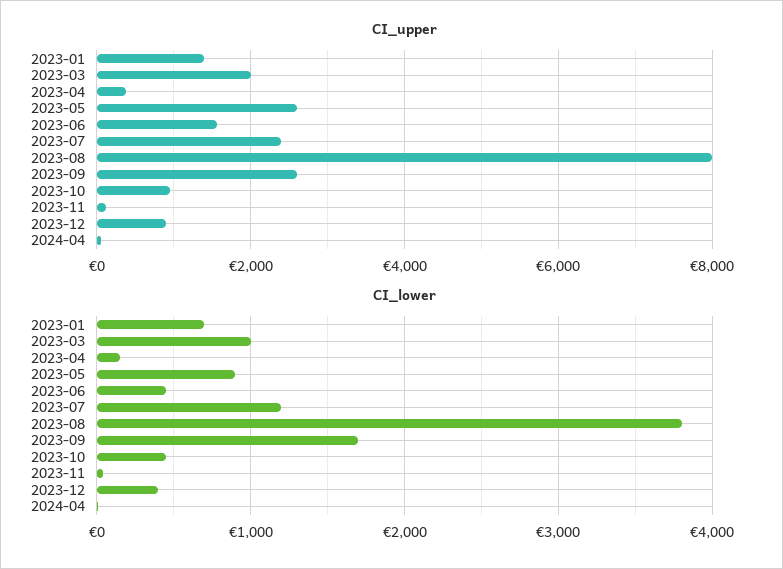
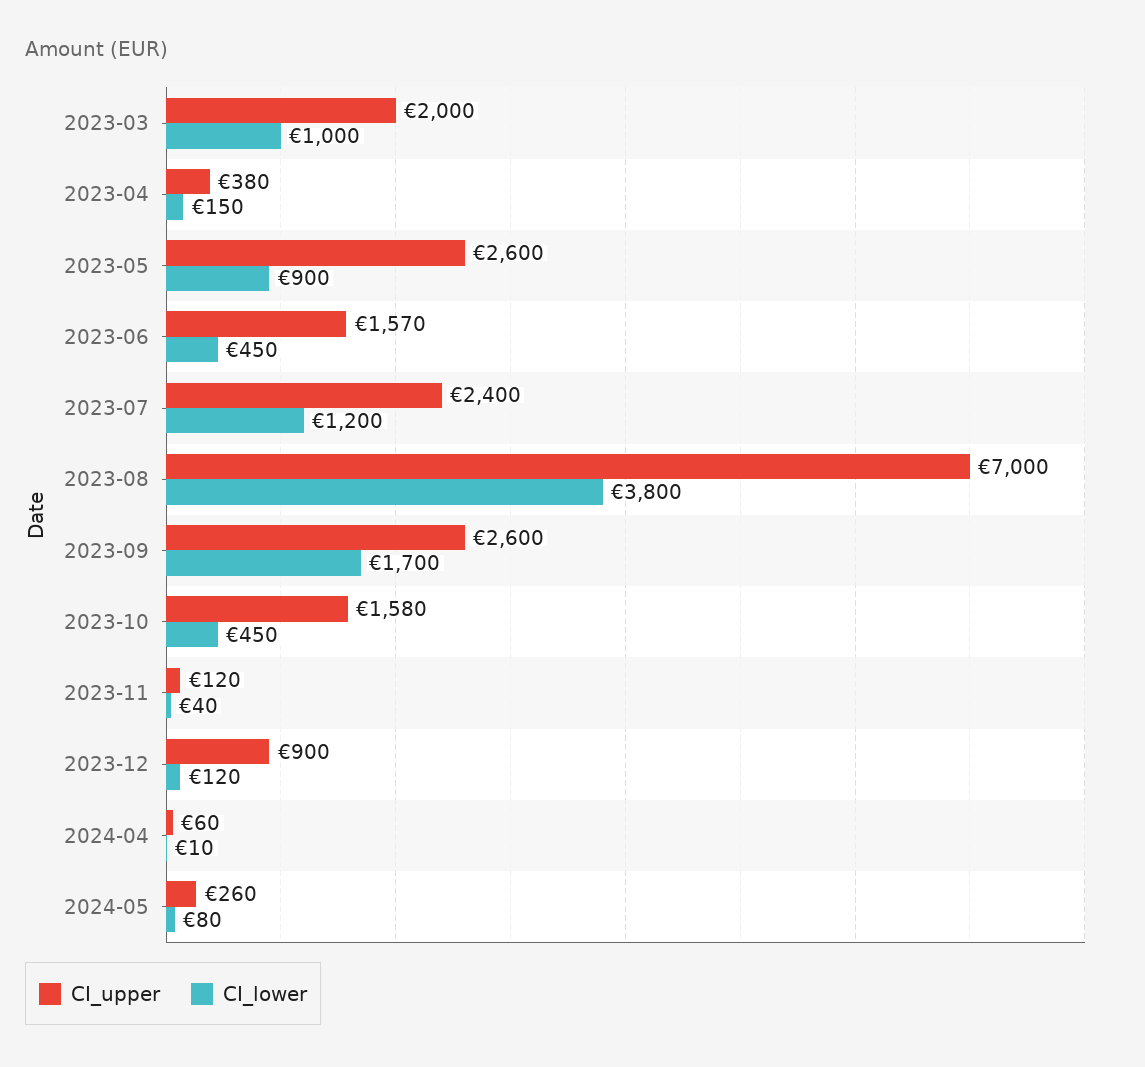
CI_upper, 2023-01: 1400 -> none
CI_upper, 2023-08: 8000 -> 7000
CI_upper, 2023-10: 1000 -> 1580
CI_lower, 2023-01: 700 -> none
CI_lower, 2023-12: 400 -> 120
CI_upper, 2024-05: none -> 260
CI_lower, 2024-05: none -> 80

